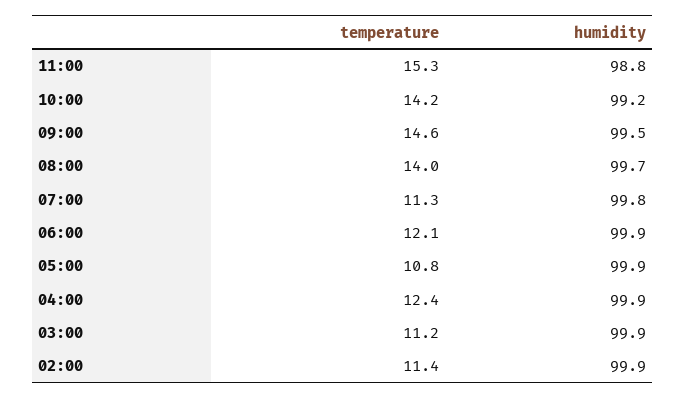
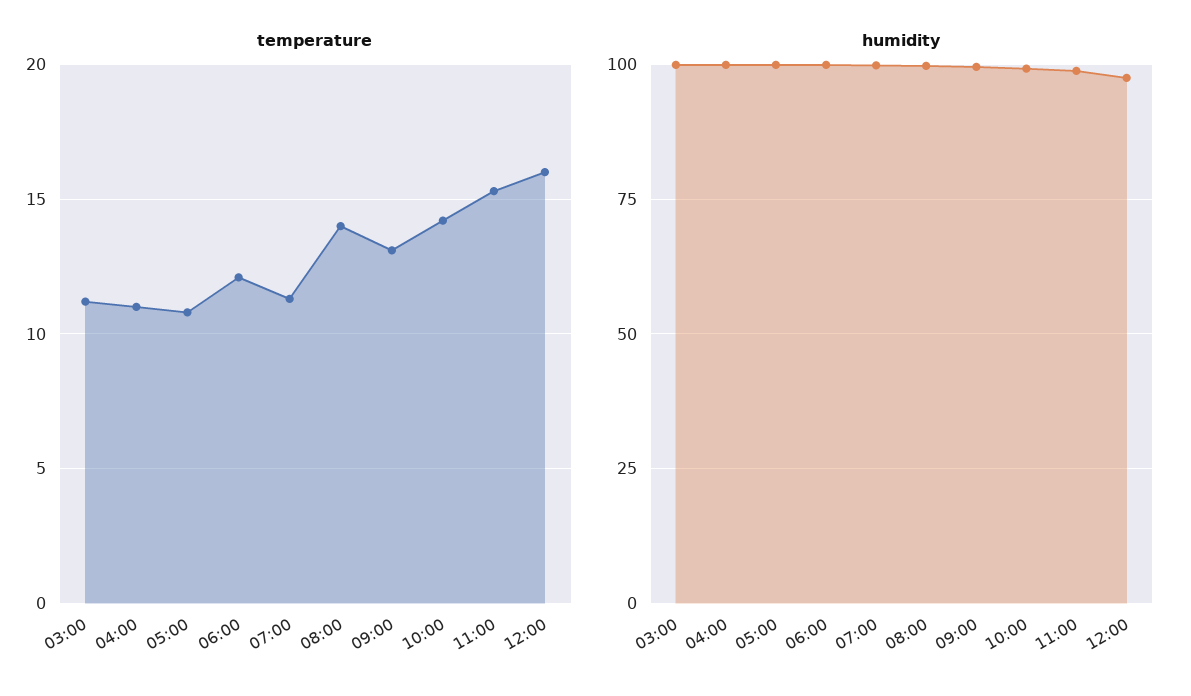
temperature, 09:00: 14.6 -> 13
temperature, 04:00: 12.4 -> 11
temperature, 02:00: 11.4 -> none
humidity, 02:00: 99.9 -> none
temperature, 12:00: none -> 16
humidity, 12:00: none -> 97.5

